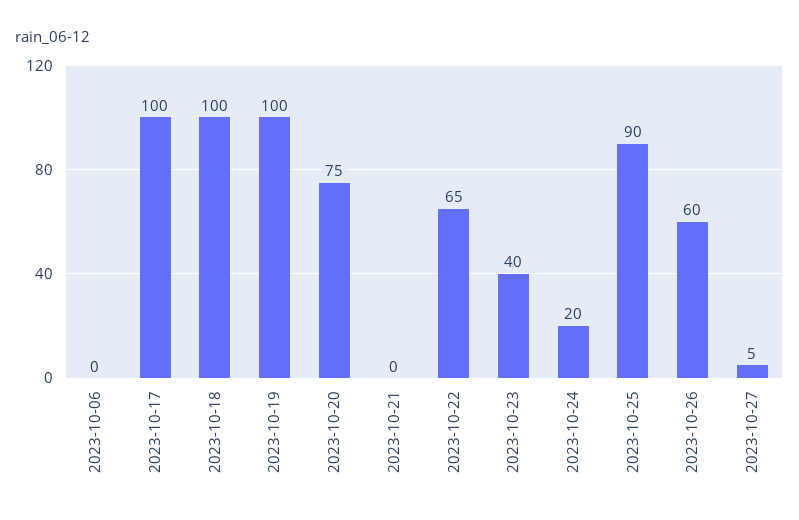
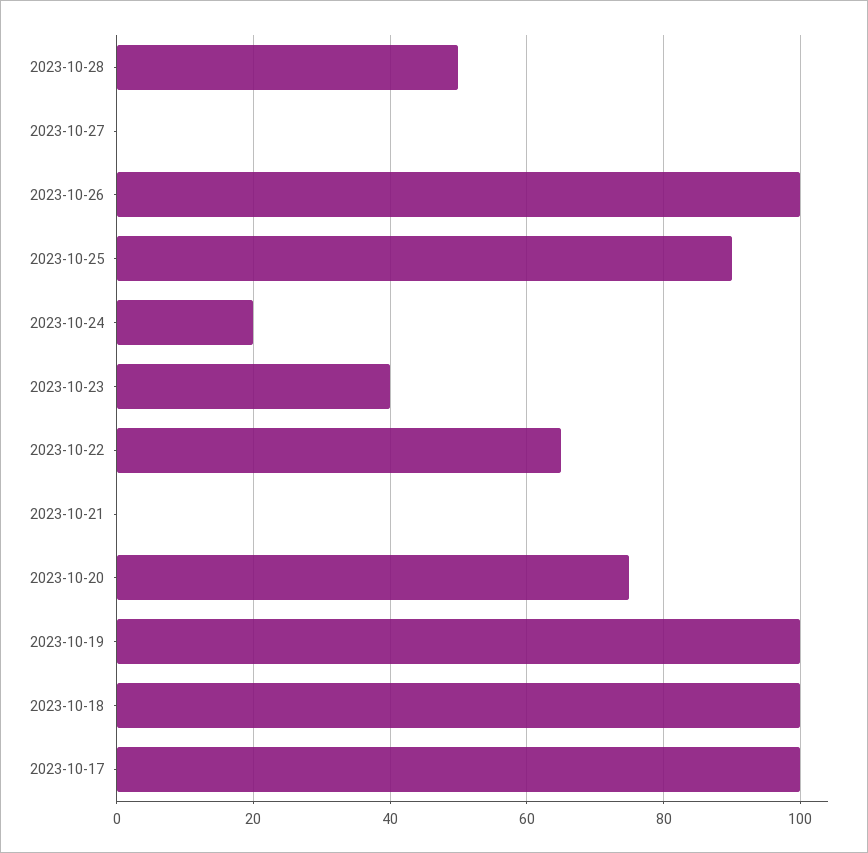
2023-10-06: 0 -> none
2023-10-26: 60 -> 100
2023-10-27: 5 -> 0
2023-10-28: none -> 50

